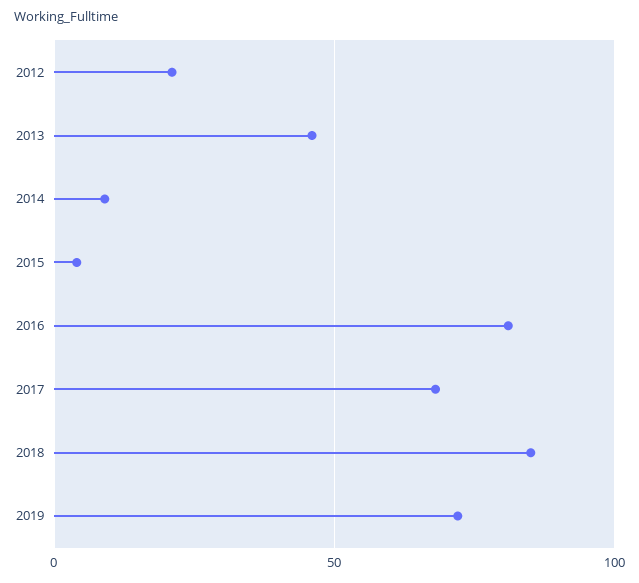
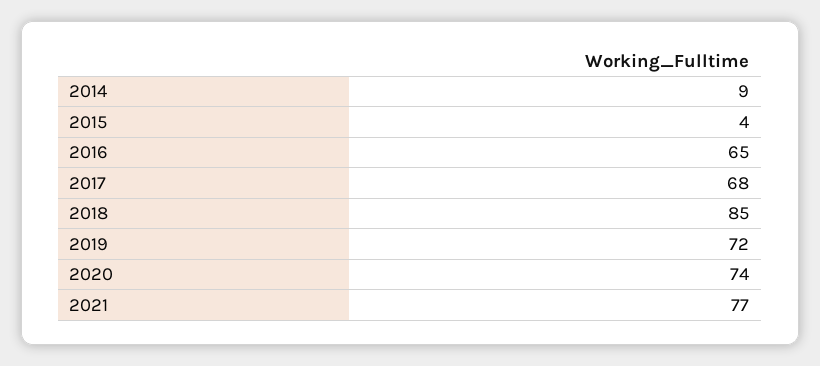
2012: 20 -> none
2013: 45 -> none
2016: 80 -> 65
2020: none -> 74
2021: none -> 77

